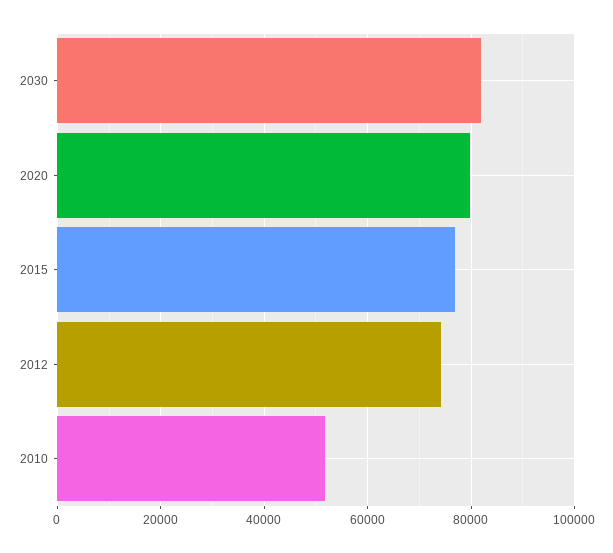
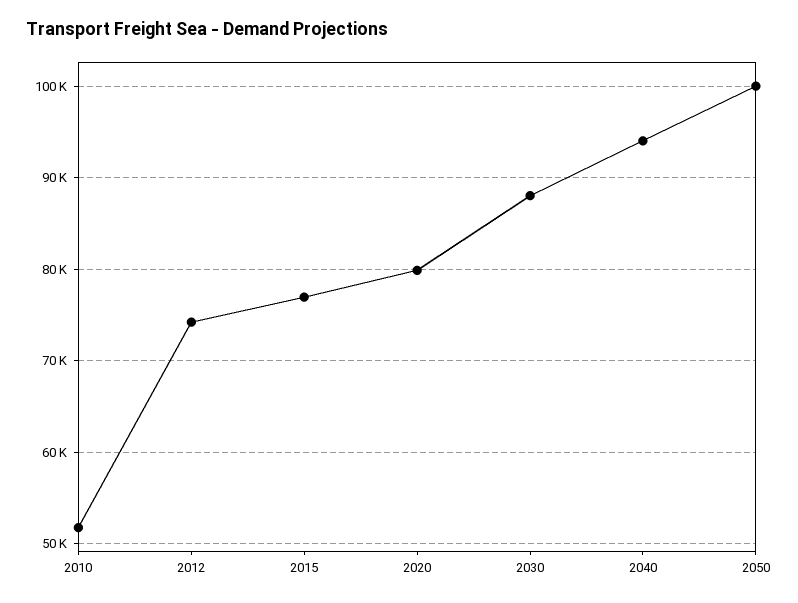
2030: 82000 -> 88000
2040: none -> 94000
2050: none -> 100000

